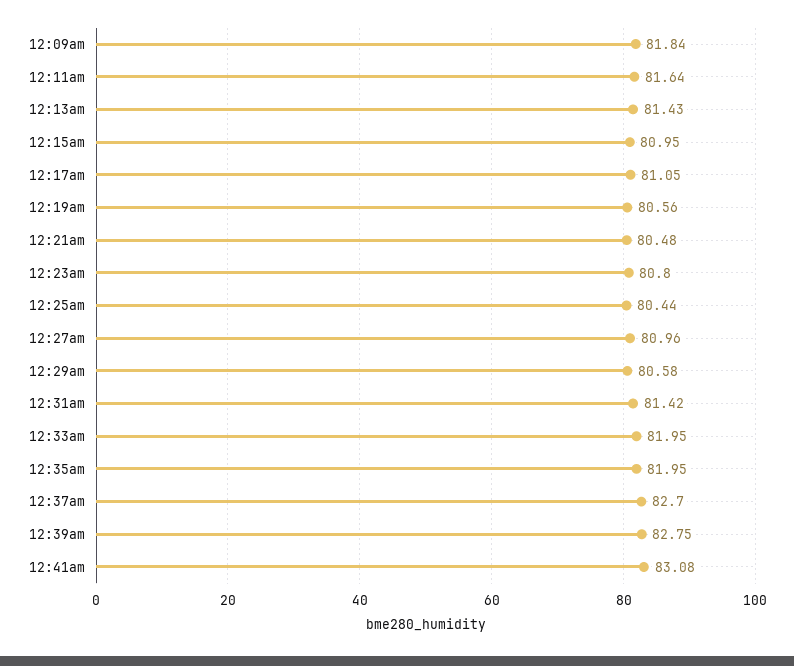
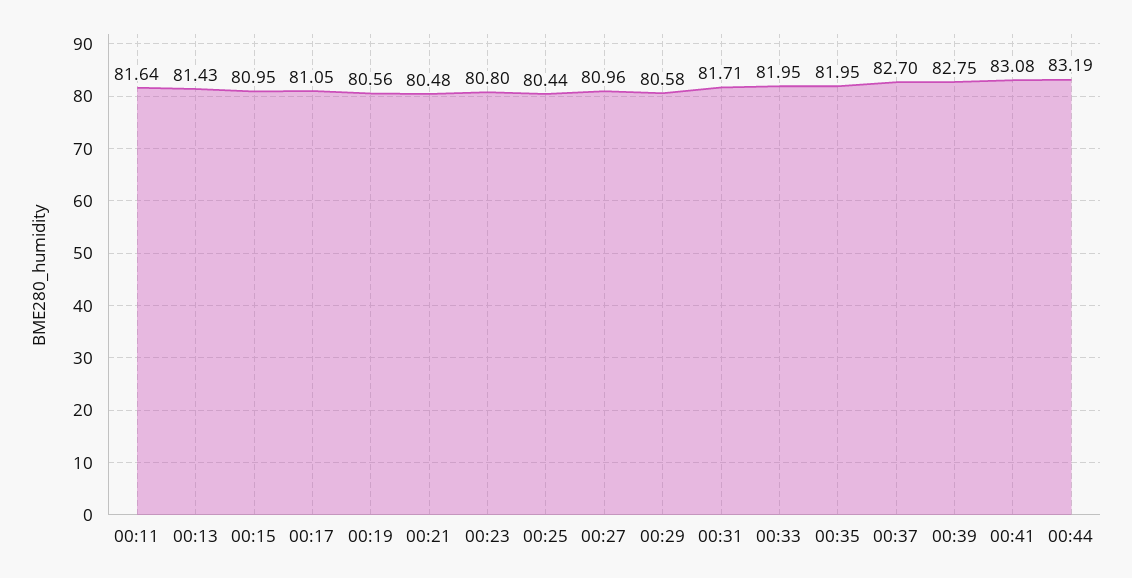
12:09am: 81.84 -> none
12:31am: 81.42 -> 81.71
00:44: none -> 83.19

